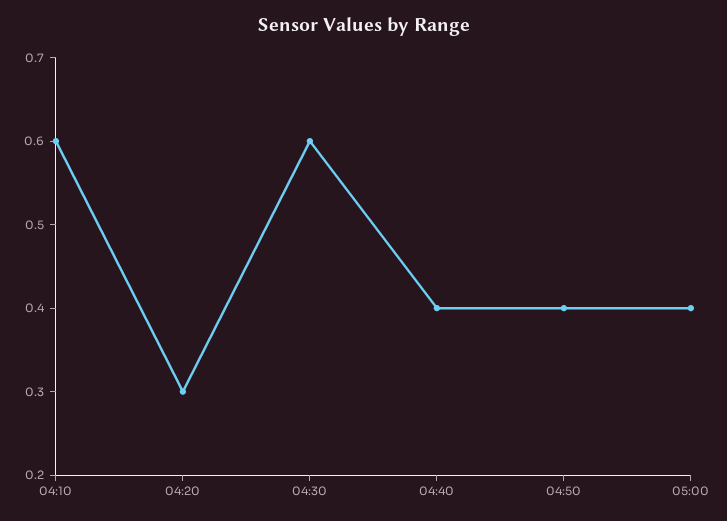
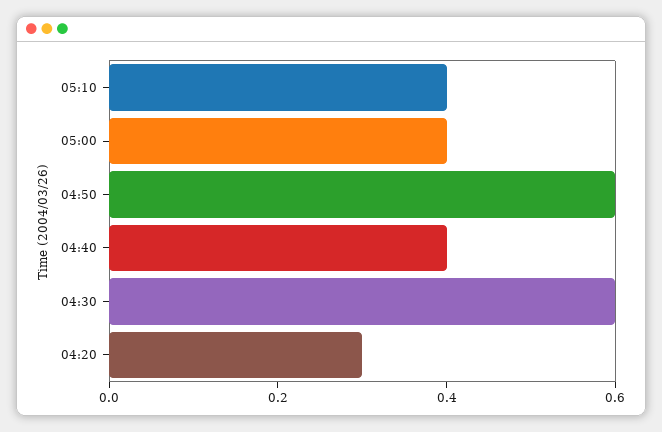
04:10: 0.6 -> none
04:50: 0.4 -> 0.6
05:10: none -> 0.4

